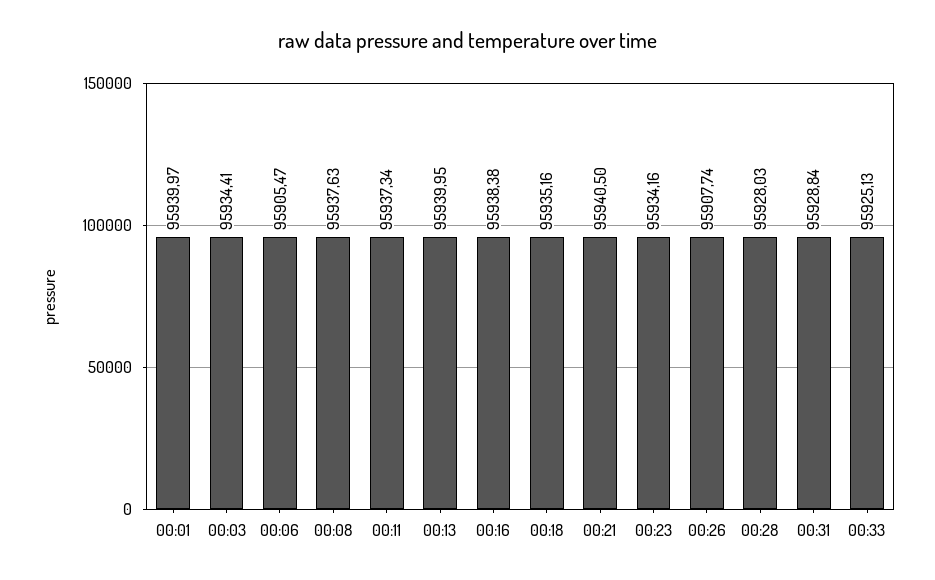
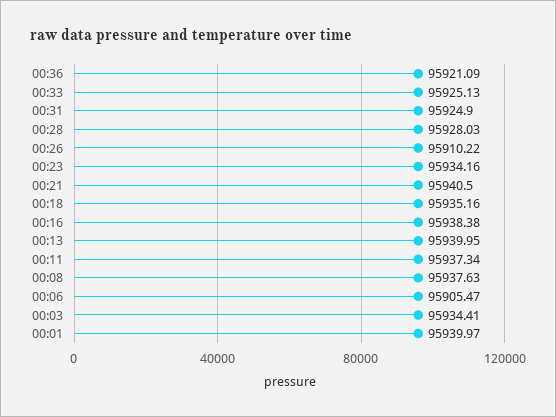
00:26: 95907.74 -> 95910.22
00:31: 95928.84 -> 95924.9
00:36: none -> 95921.09

